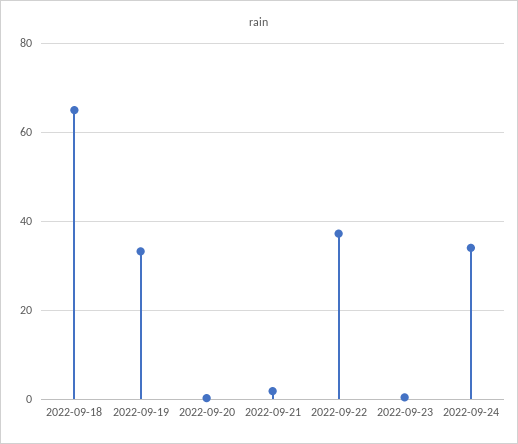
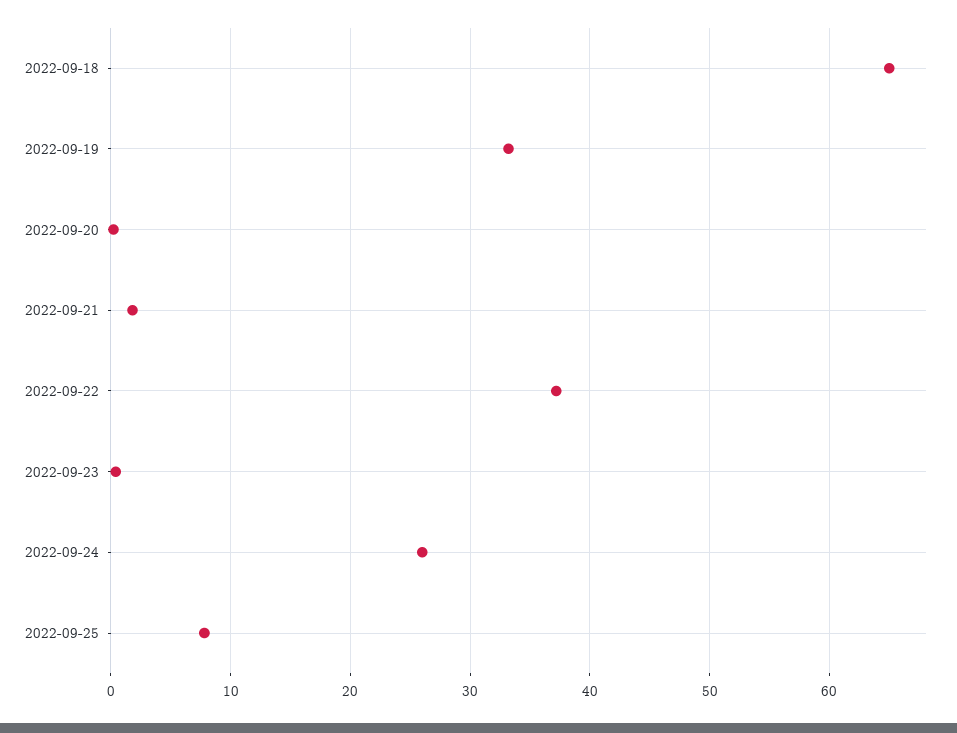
2022-09-24: 34 -> 26
2022-09-25: none -> 8

